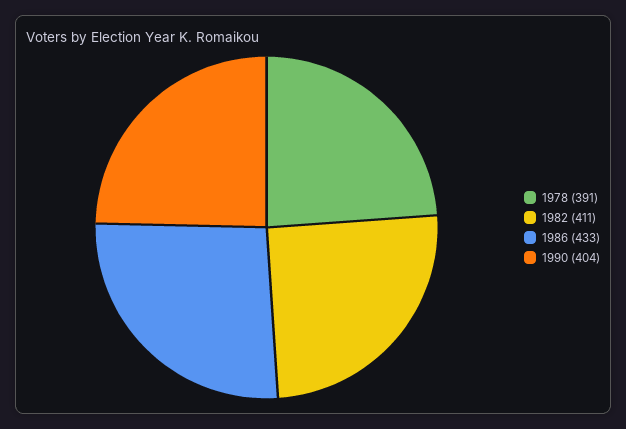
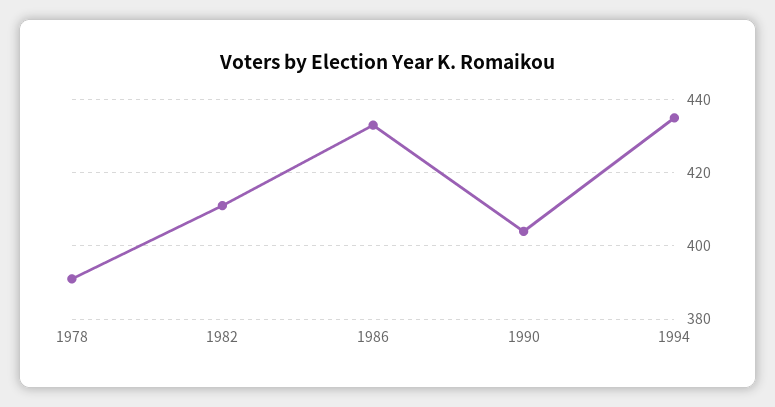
1994: none -> 435

